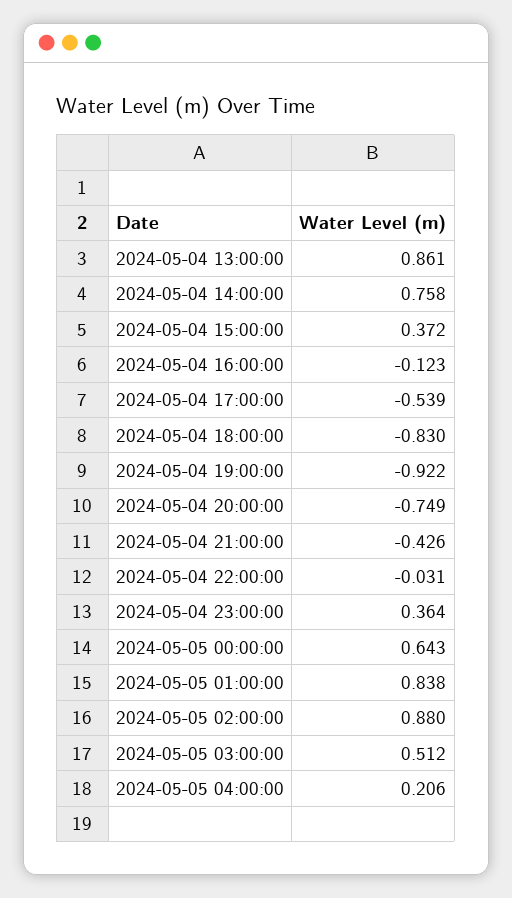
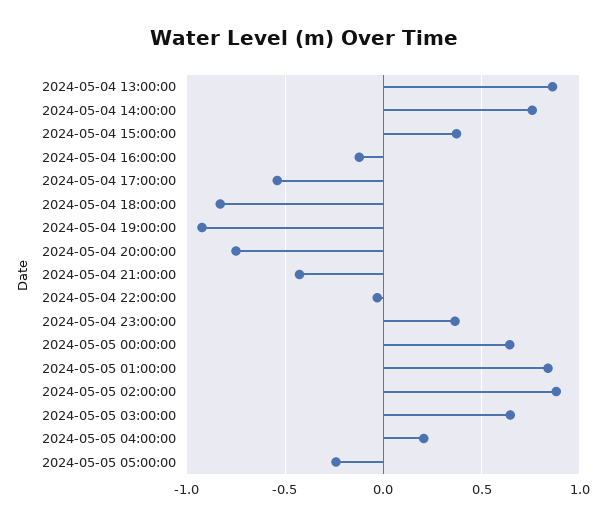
2024-05-05 03:00:00: 0.512 -> 0.65
2024-05-05 05:00:00: none -> -0.25

